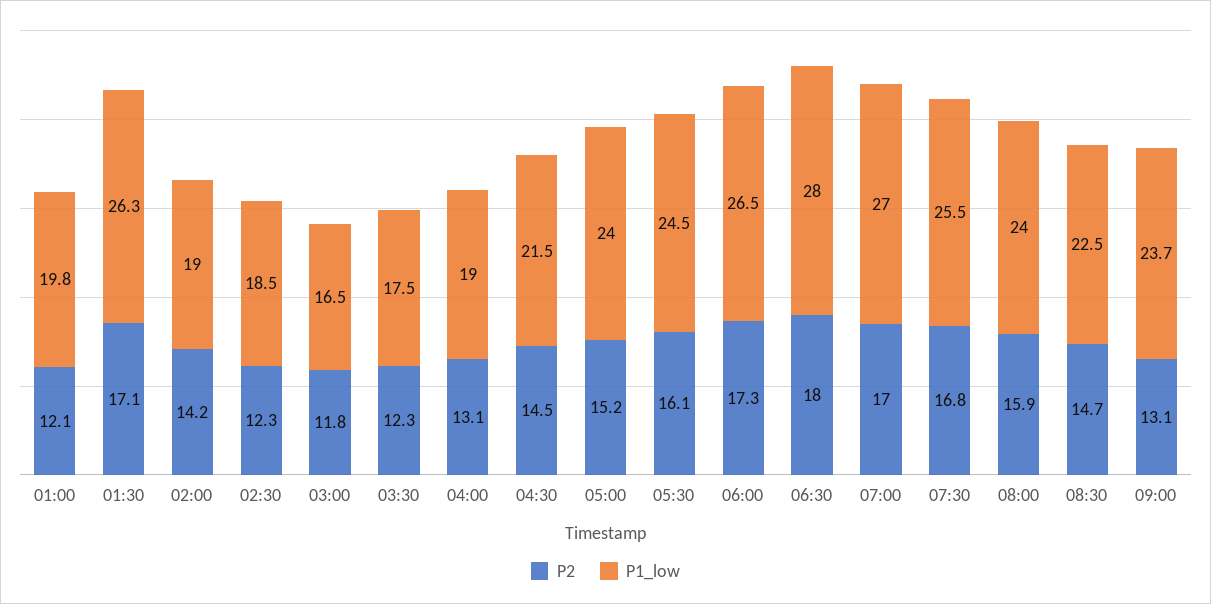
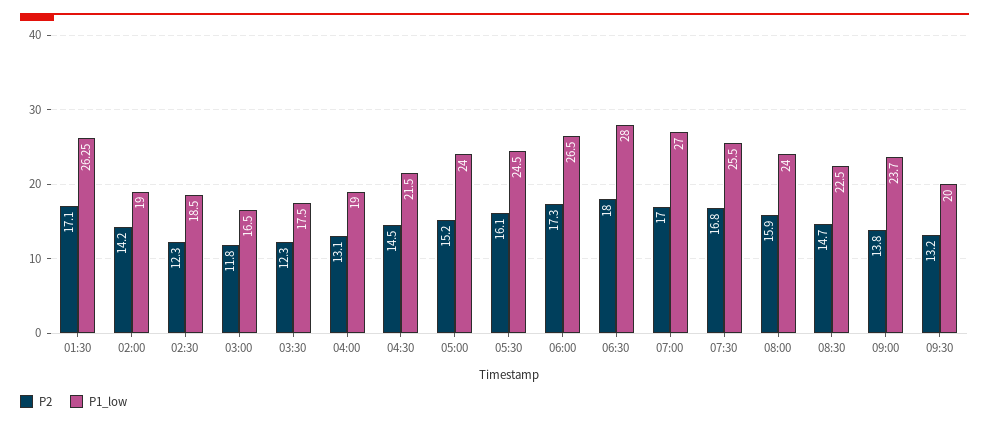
P2, 01:00: 12.1 -> none
P1_low, 01:00: 19.8 -> none
P2, 09:00: 13.1 -> 13.8
P2, 09:30: none -> 13.2
P1_low, 09:30: none -> 20

